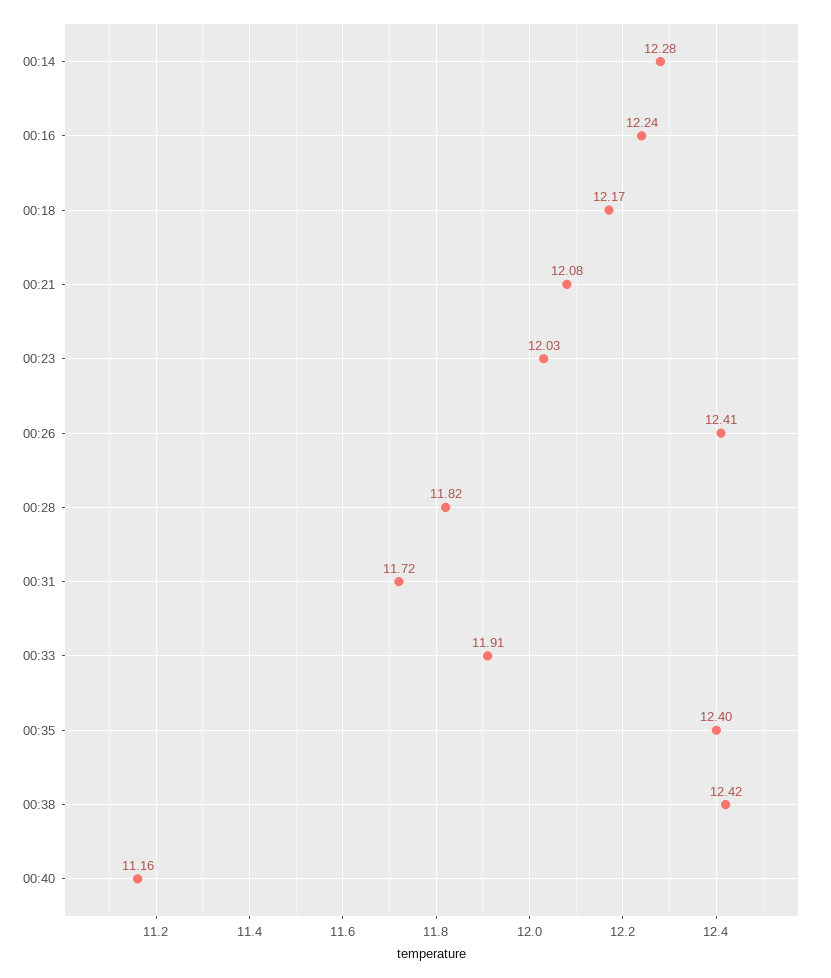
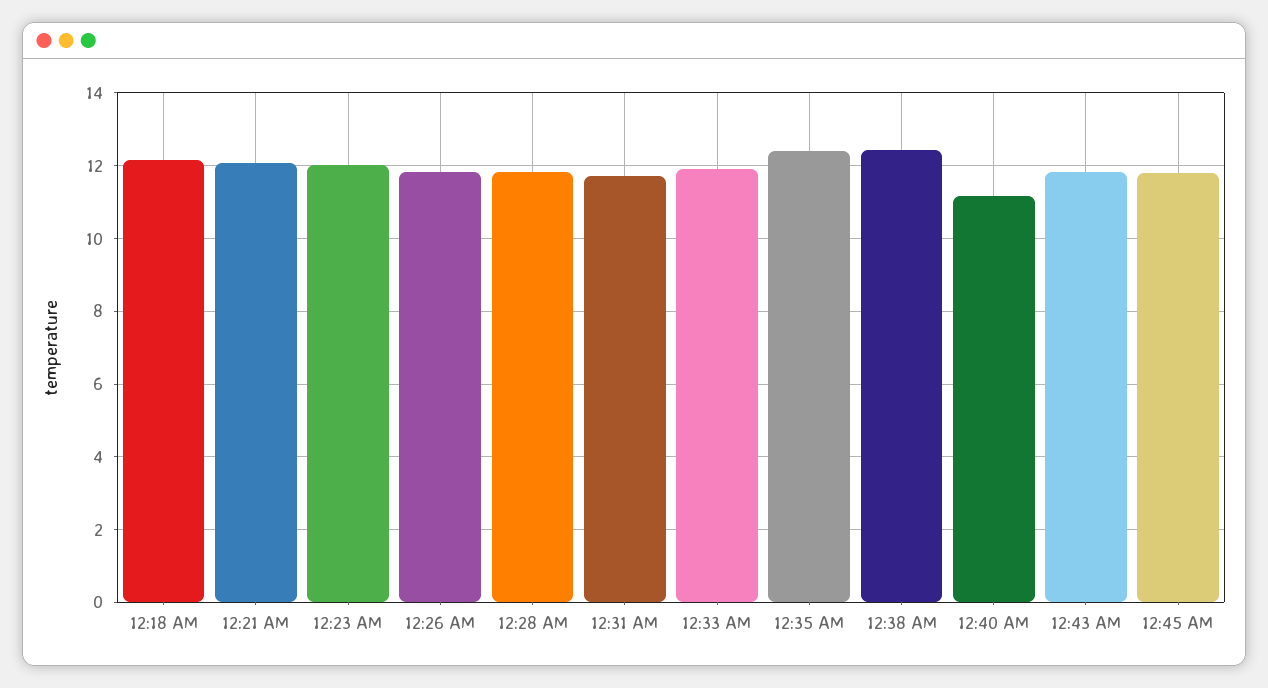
00:14: 12.28 -> none
00:16: 12.24 -> none
00:26: 12.41 -> 11.8
12:43 AM: none -> 11.8
12:45 AM: none -> 11.8

